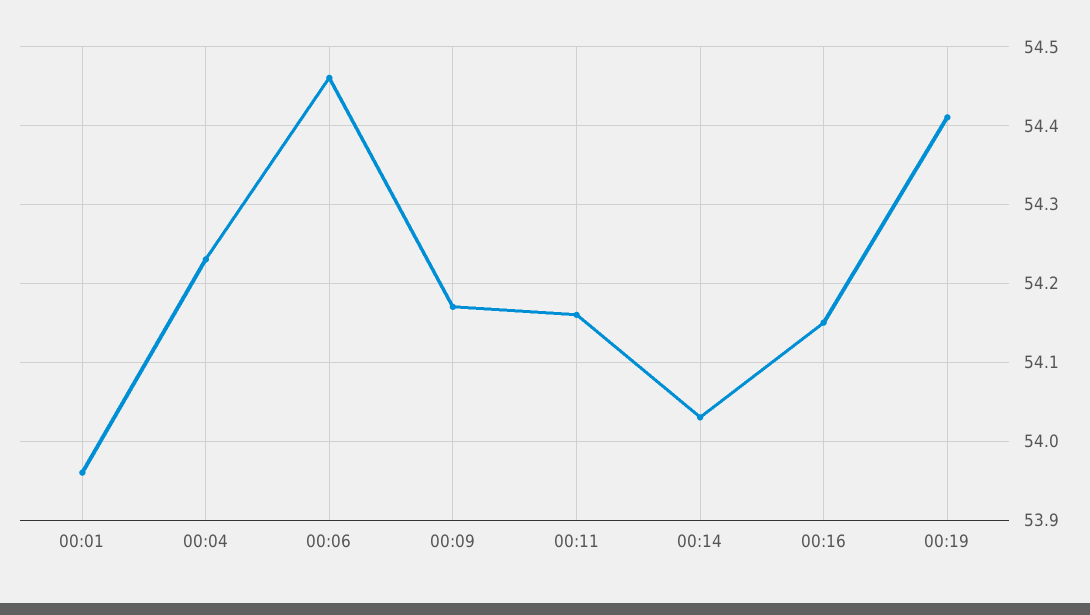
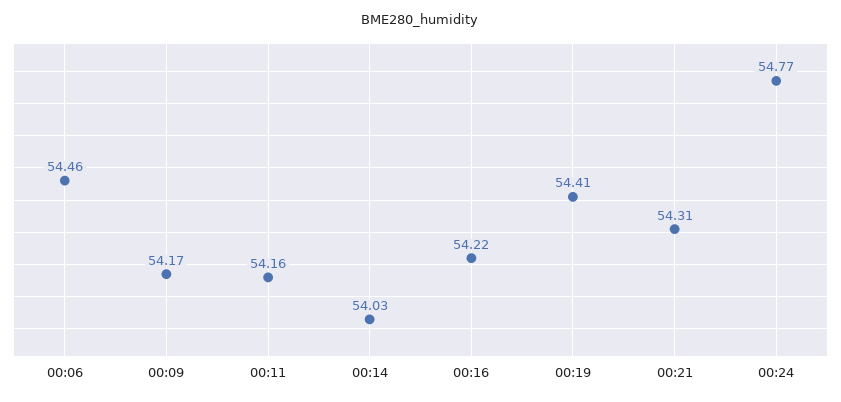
00:01: 53.96 -> none
00:04: 54.23 -> none
00:16: 54.15 -> 54.22
00:21: none -> 54.31
00:24: none -> 54.77

